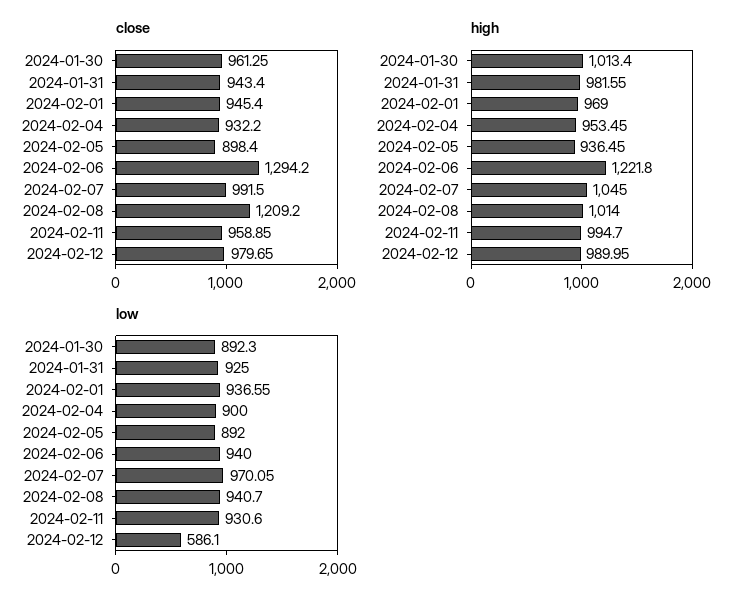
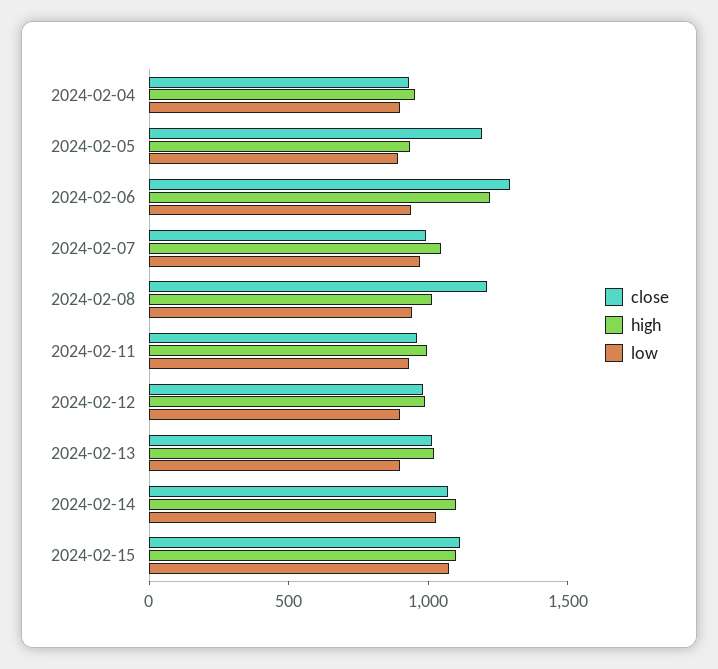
close, 2024-01-30: 961.25 -> none
close, 2024-01-31: 943.4 -> none
close, 2024-02-01: 945.4 -> none
close, 2024-02-05: 898.4 -> 1200
high, 2024-01-30: 1013.4 -> none
high, 2024-01-31: 981.55 -> none
high, 2024-02-01: 969 -> none
low, 2024-01-30: 892.3 -> none
low, 2024-01-31: 925 -> none
low, 2024-02-01: 936.55 -> none
low, 2024-02-12: 586.1 -> 900
close, 2024-02-13: none -> 1000
high, 2024-02-13: none -> 1000
low, 2024-02-13: none -> 900
close, 2024-02-14: none -> 1100
high, 2024-02-14: none -> 1100
low, 2024-02-14: none -> 1000
close, 2024-02-15: none -> 1100
high, 2024-02-15: none -> 1100
low, 2024-02-15: none -> 1100

